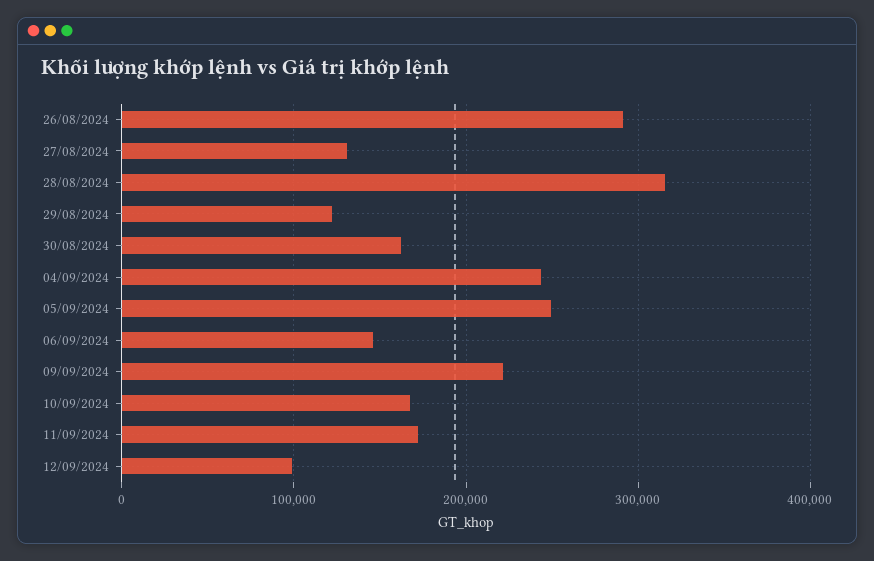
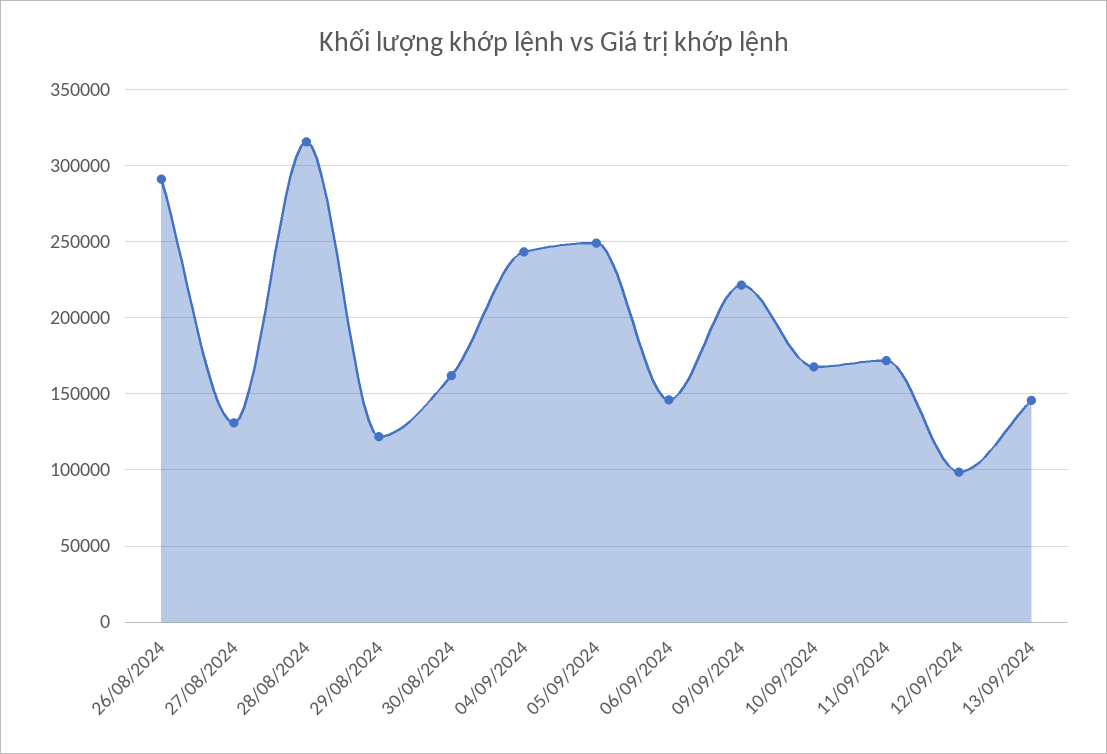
13/09/2024: none -> 145000

